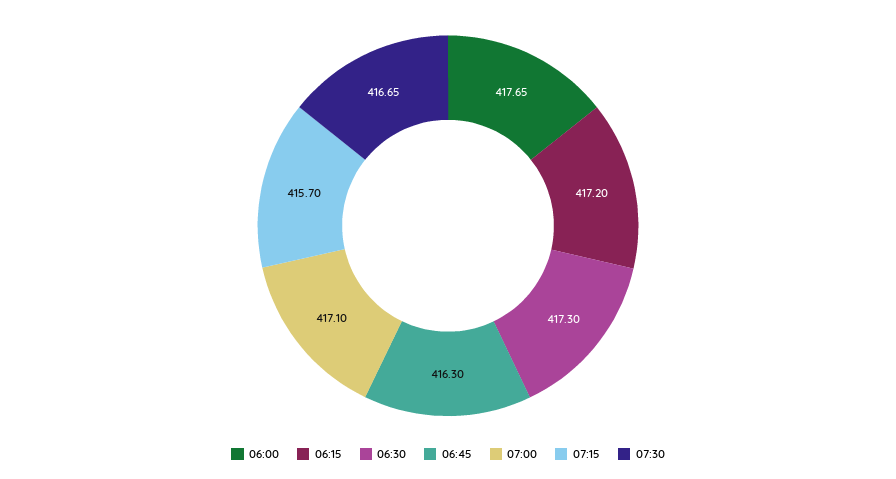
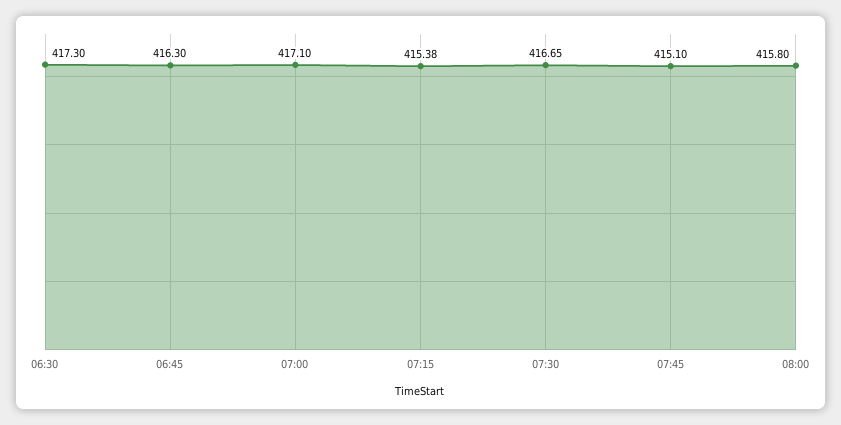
06:00: 417.65 -> none
06:15: 417.2 -> none
07:15: 415.7 -> 415.38
07:45: none -> 415.1
08:00: none -> 415.8

